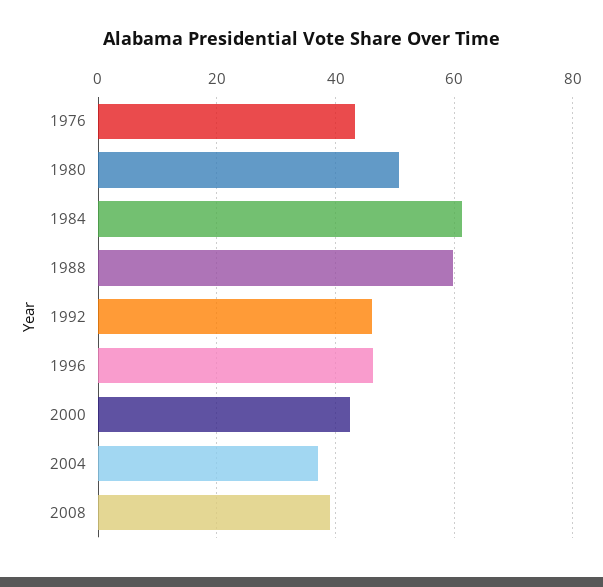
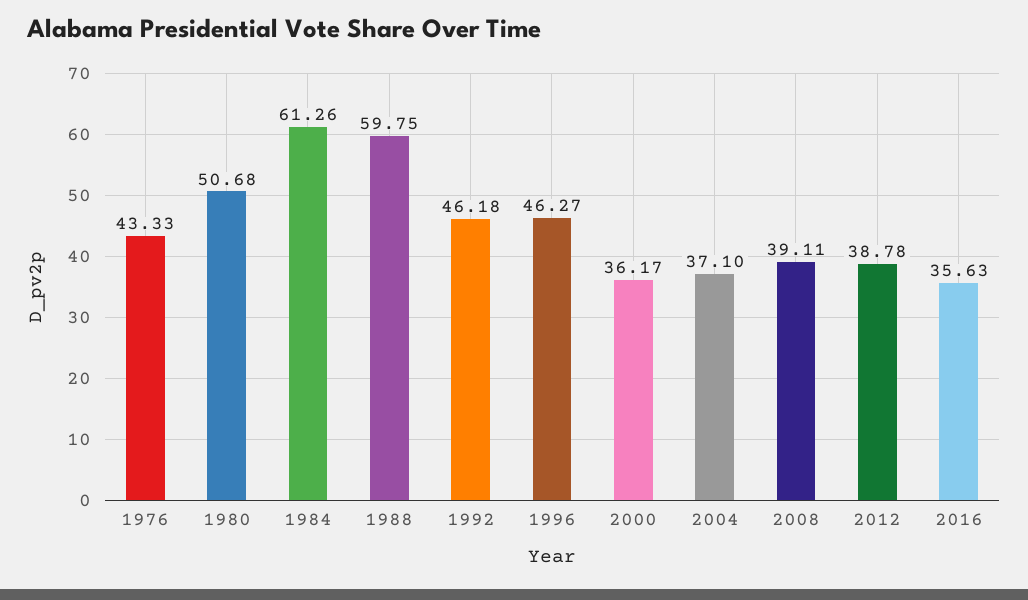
2000: 42 -> 36.17
2012: none -> 38.78
2016: none -> 35.63

